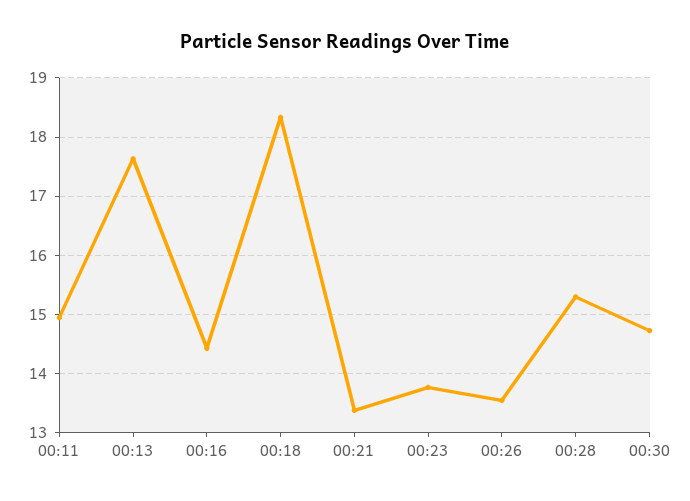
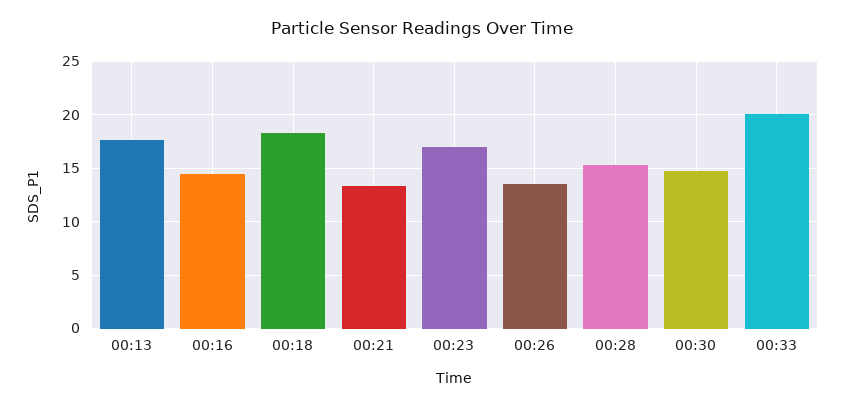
00:11: 15 -> none
00:23: 13.8 -> 17
00:33: none -> 20

